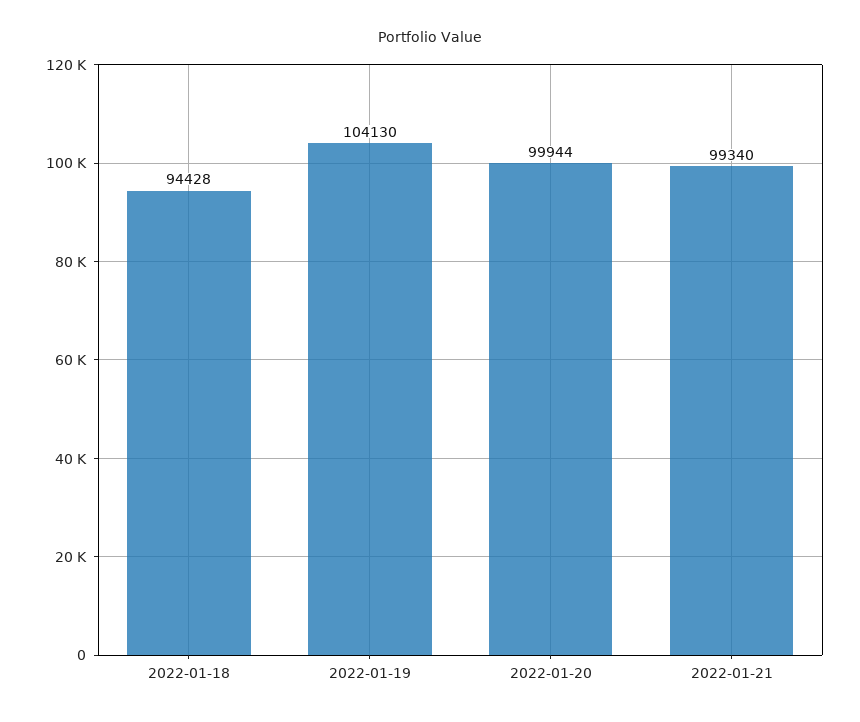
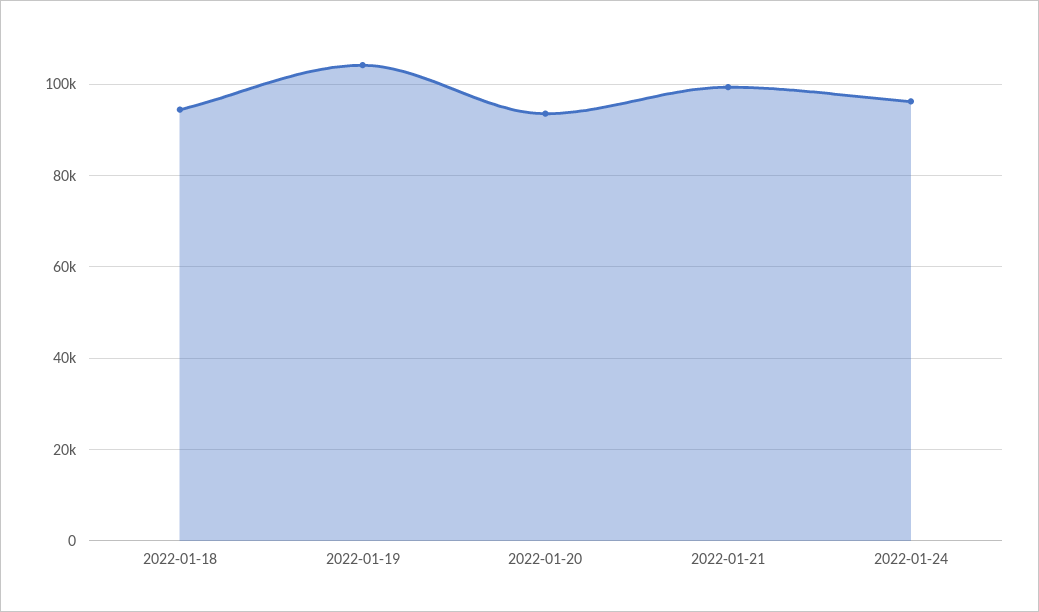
2022-01-20: 99944 -> 94000
2022-01-24: none -> 96000

